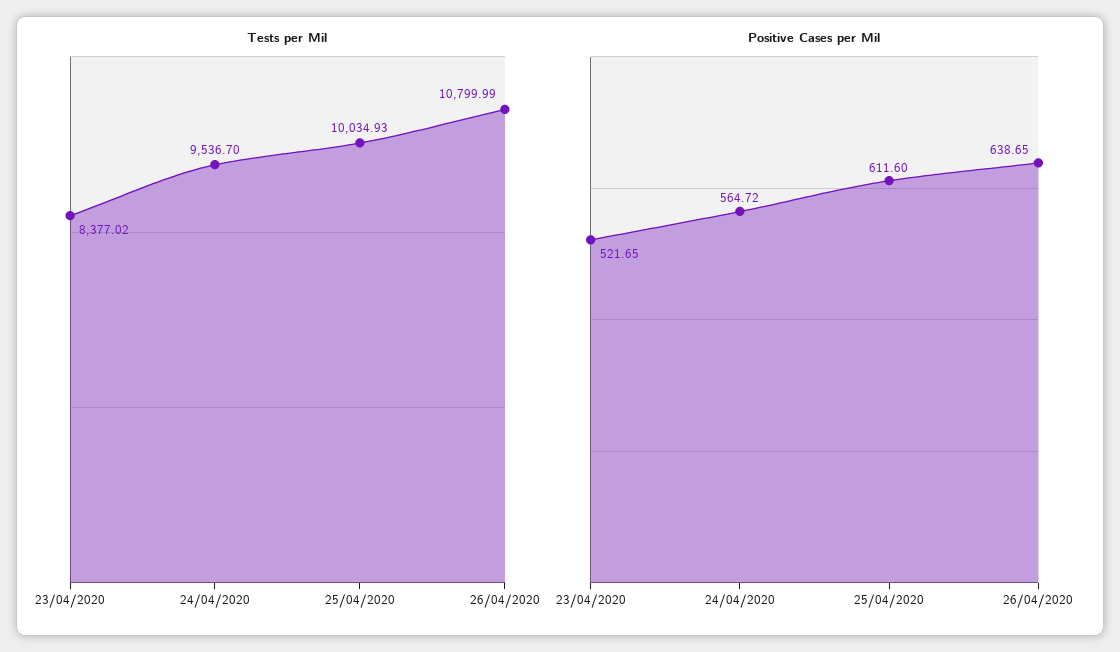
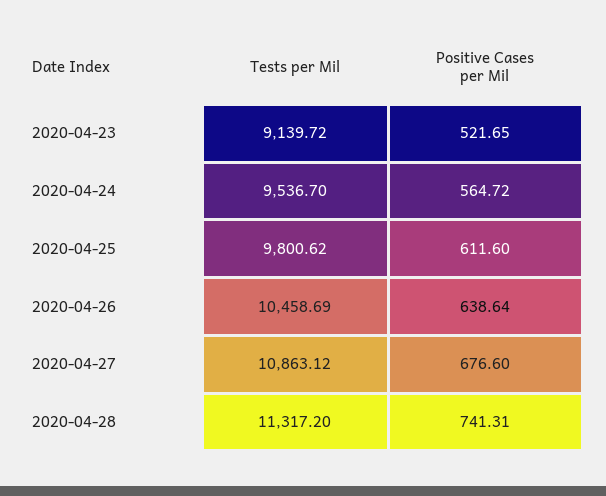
Tests per Mil, 23/04/2020: 8377.02 -> 9139.72
Tests per Mil, 25/04/2020: 10034.93 -> 9800.62
Tests per Mil, 26/04/2020: 10799.99 -> 10458.69
Positive Cases per Mil, 26/04/2020: 638.65 -> 638.64
Tests per Mil, 2020-04-27: none -> 10863.12
Positive Cases per Mil, 2020-04-27: none -> 676.6
Tests per Mil, 2020-04-28: none -> 11317.2
Positive Cases per Mil, 2020-04-28: none -> 741.31

